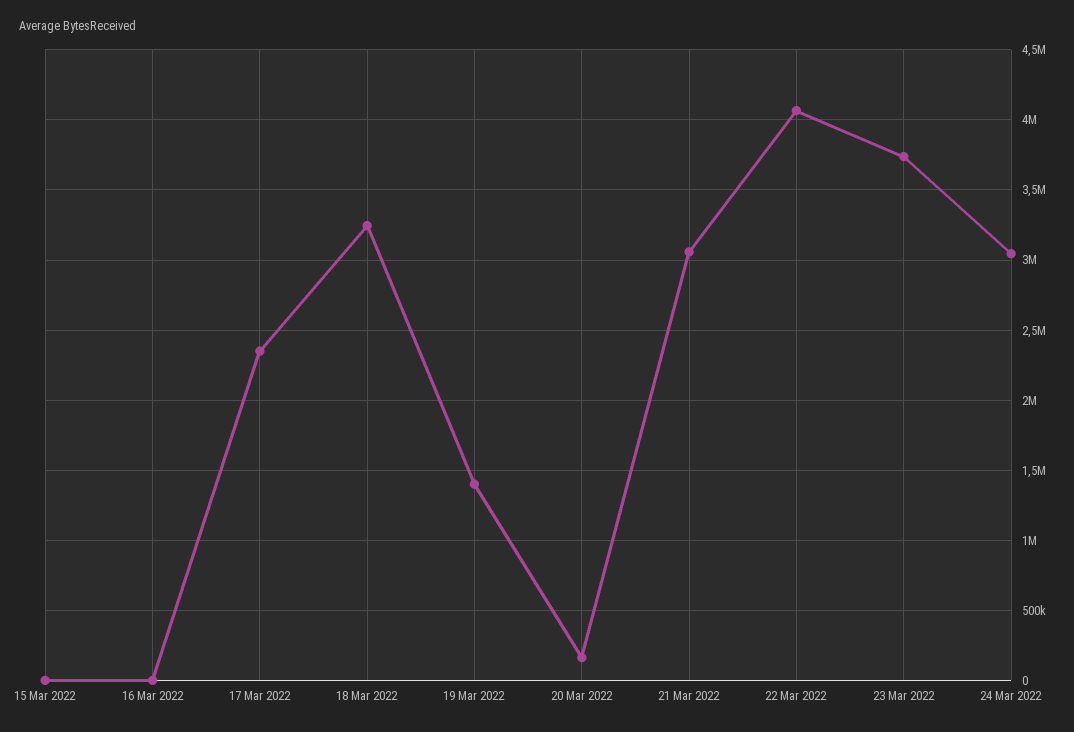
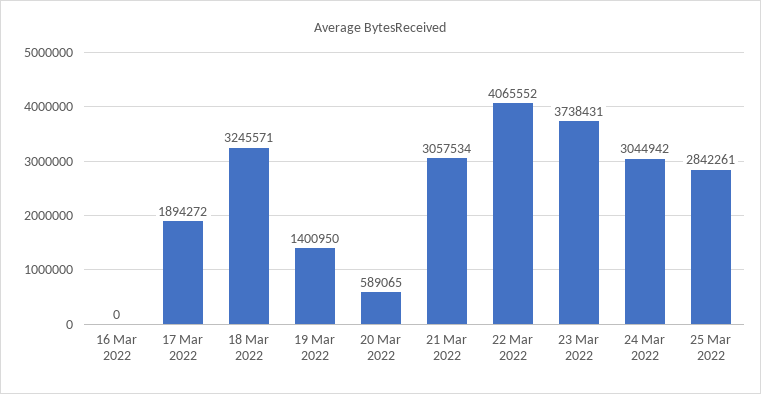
15 Mar 2022: 0 -> none
17 Mar 2022: 2350000 -> 1894272
20 Mar 2022: 150000 -> 589065
25 Mar 2022: none -> 2842261

